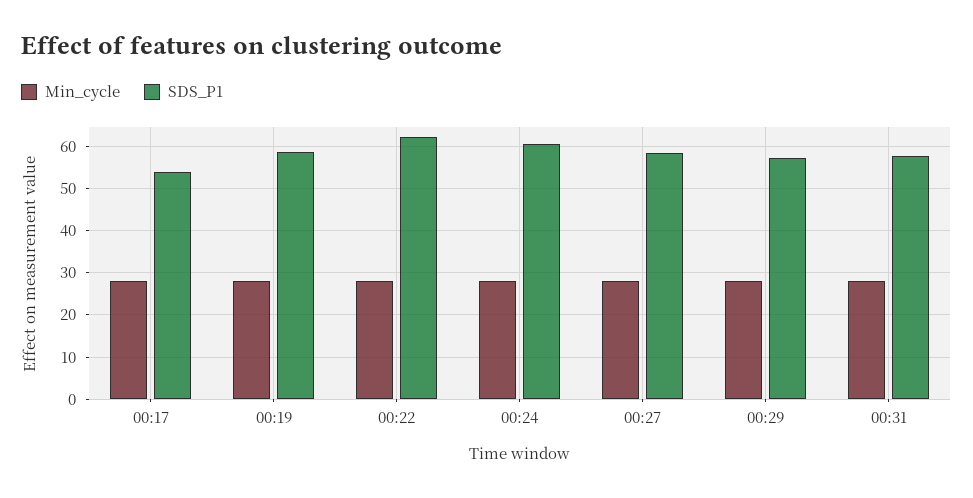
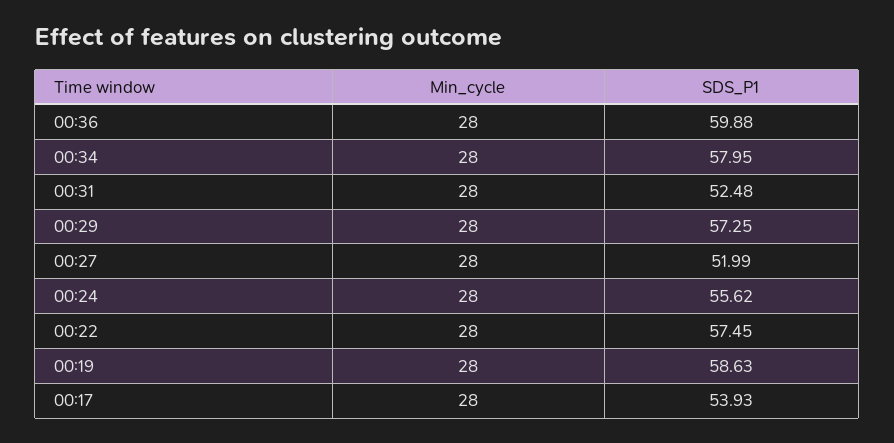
SDS_P1, 00:22: 62 -> 57.45
SDS_P1, 00:24: 60 -> 55.62
SDS_P1, 00:27: 58 -> 51.99
SDS_P1, 00:31: 58 -> 52.48
Min_cycle, 00:36: none -> 28
SDS_P1, 00:36: none -> 59.88
Min_cycle, 00:34: none -> 28
SDS_P1, 00:34: none -> 57.95

